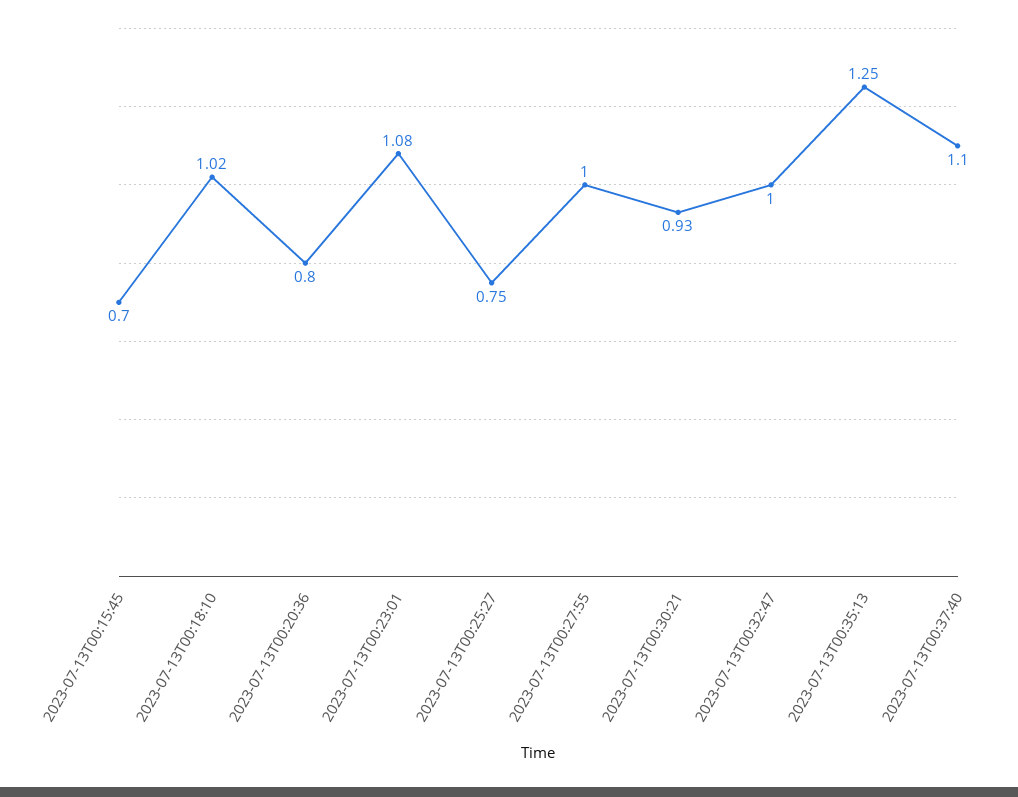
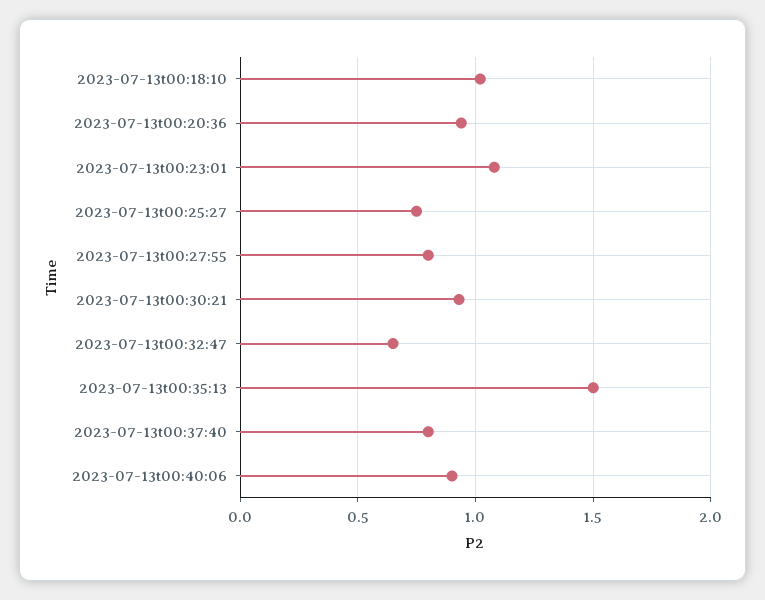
2023-07-13T00:15:45: 0.7 -> none
2023-07-13T00:20:36: 0.8 -> 0.95
2023-07-13T00:27:55: 1 -> 0.8
2023-07-13T00:32:47: 1 -> 0.65
2023-07-13T00:35:13: 1.25 -> 1.5
2023-07-13T00:37:40: 1.1 -> 0.8
2023-07-13t00:40:06: none -> 0.9

